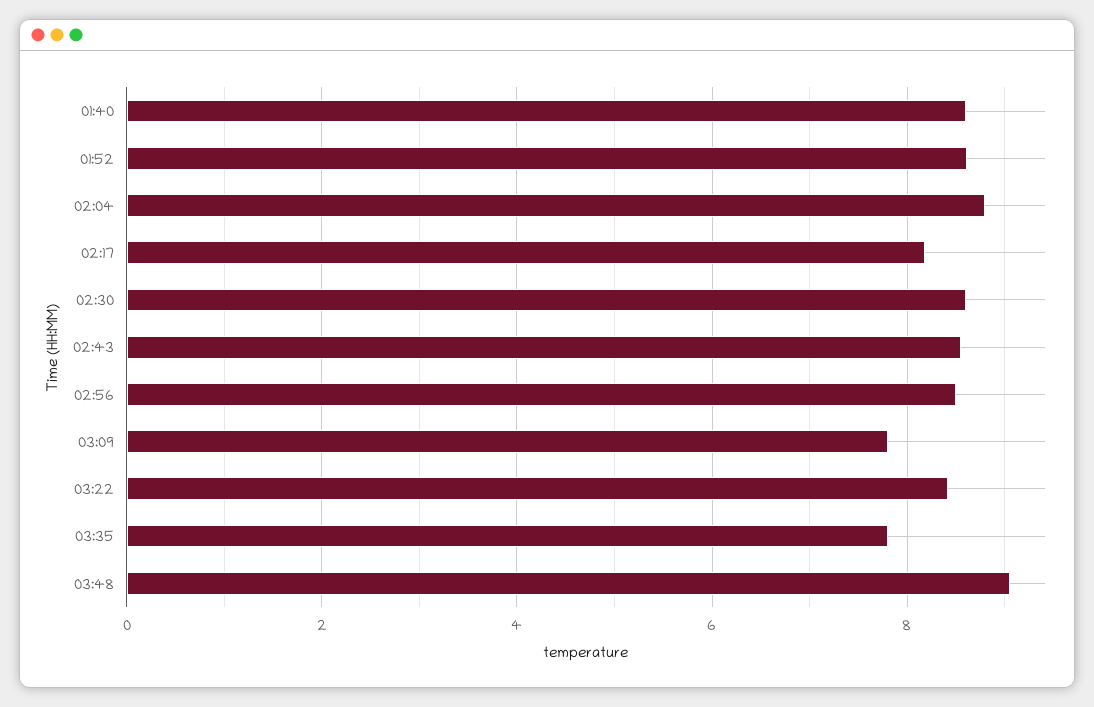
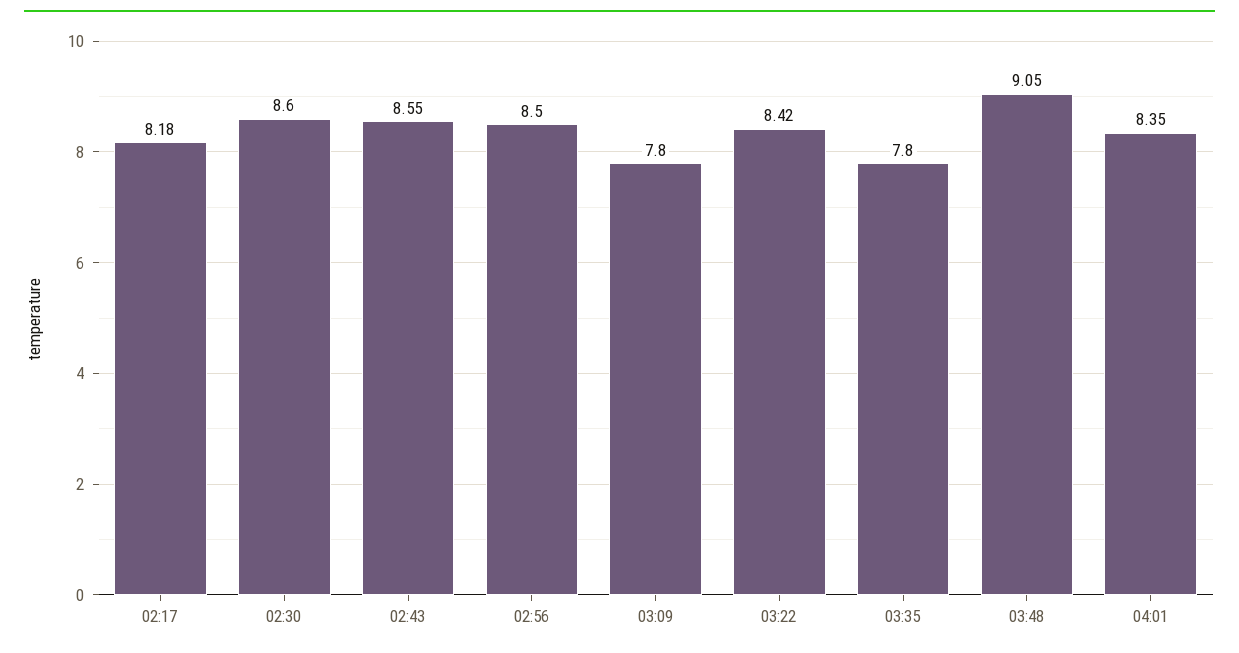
01:40: 8.6 -> none
01:52: 8.6 -> none
02:04: 8.8 -> none
04:01: none -> 8.35

